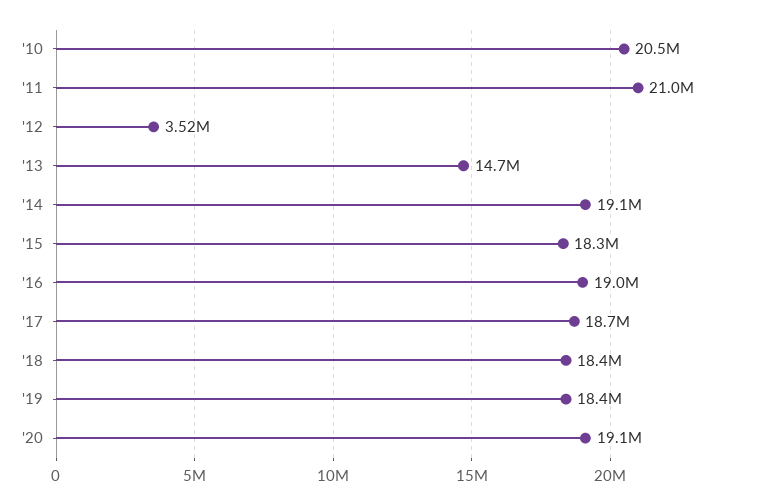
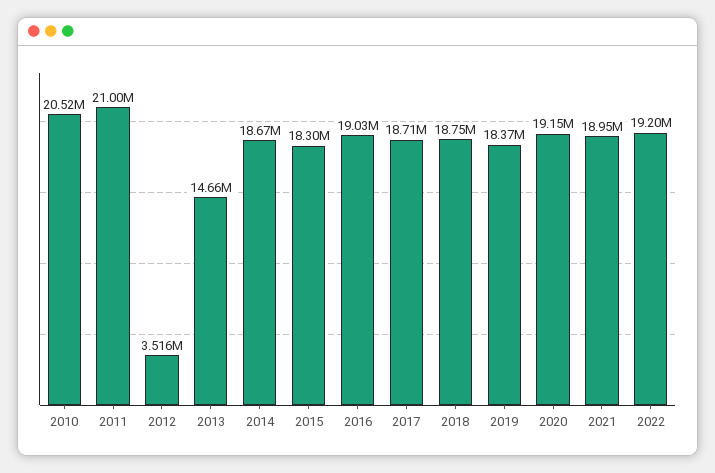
'14: 19100000 -> 18670000
'18: 18400000 -> 18750000
2021: none -> 18950000
2022: none -> 19200000

